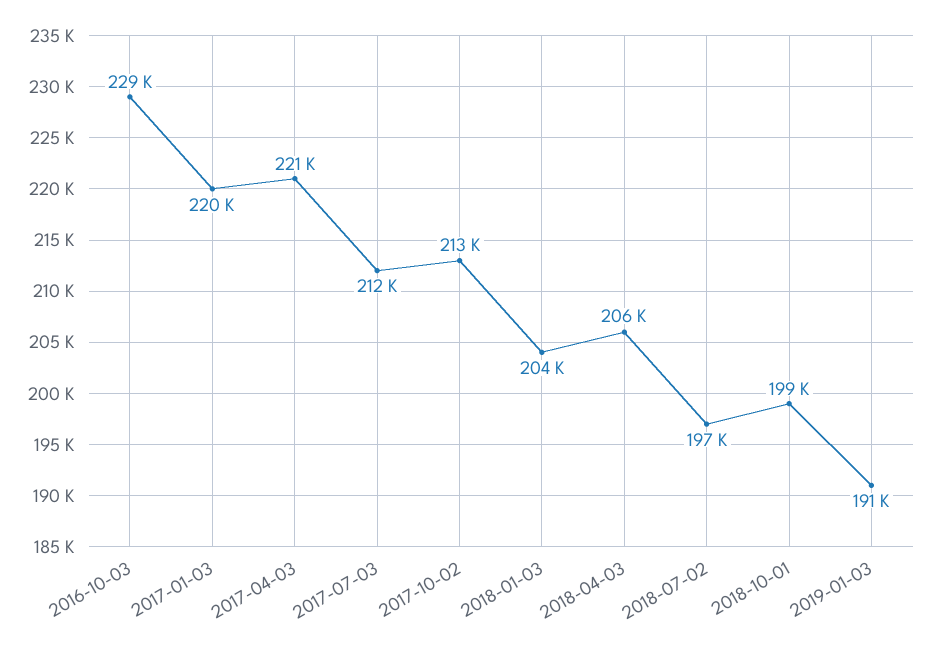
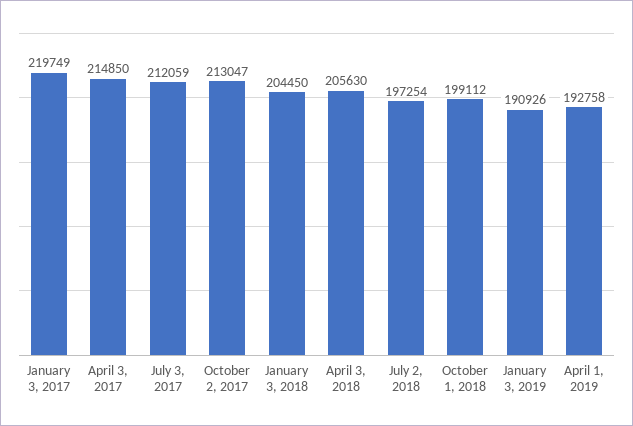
2016-10-03: 229000 -> none
2017-04-03: 221000 -> 214850
April 1, 2019: none -> 192758

